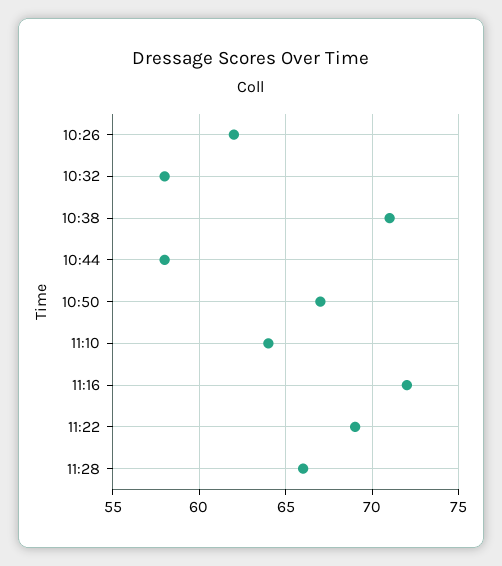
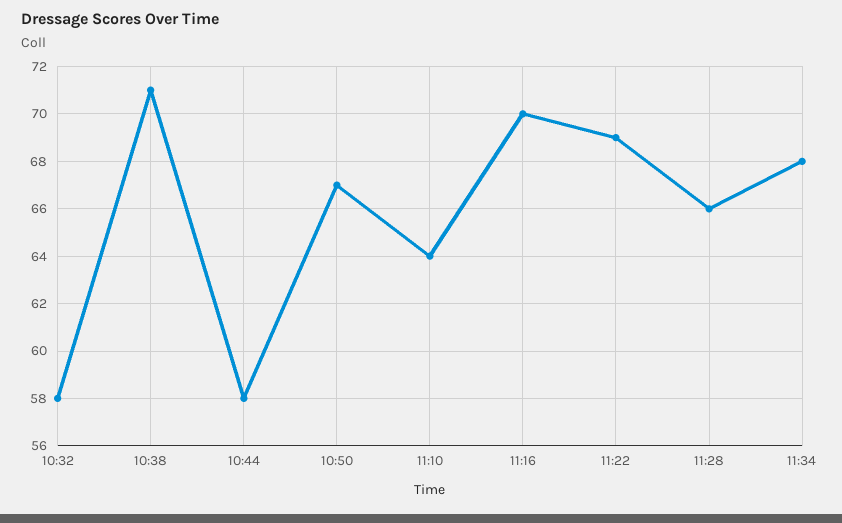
10:26: 62 -> none
11:16: 72 -> 70
11:34: none -> 68

